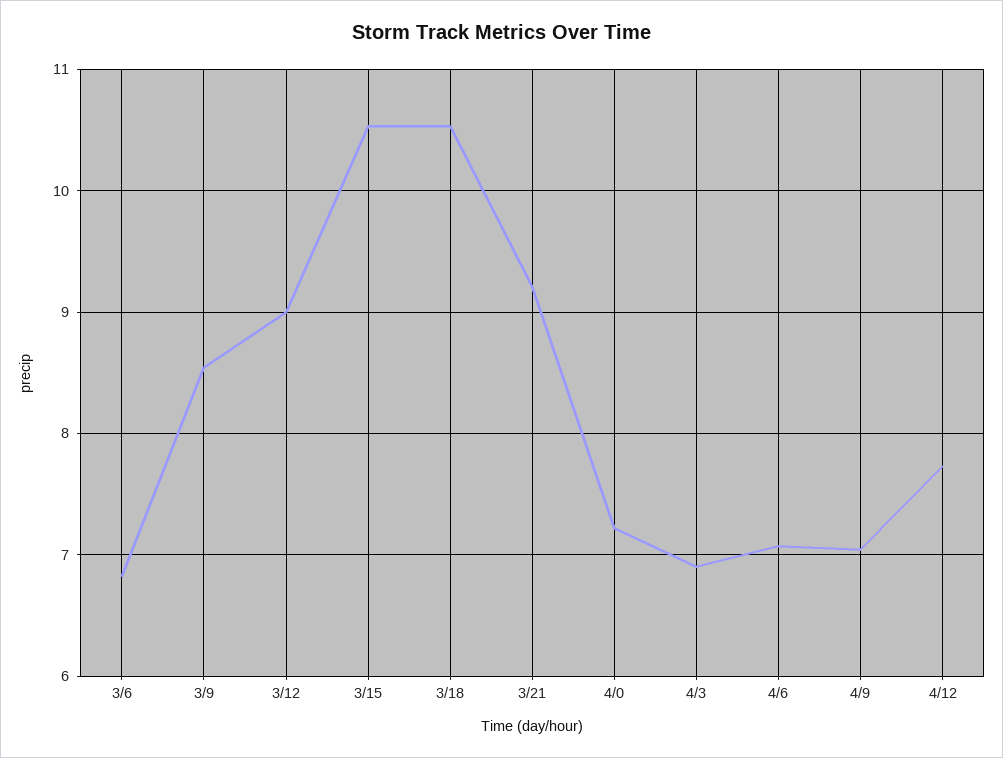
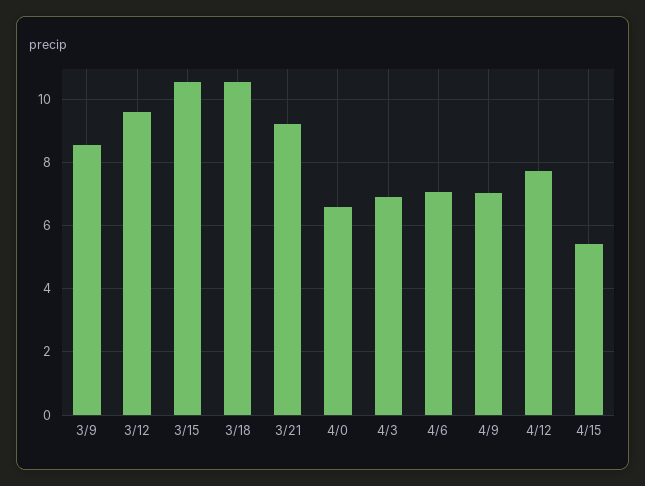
3/6: 6.8 -> none
3/12: 9 -> 9.6
4/0: 7.2 -> 6.6
4/15: none -> 5.4

